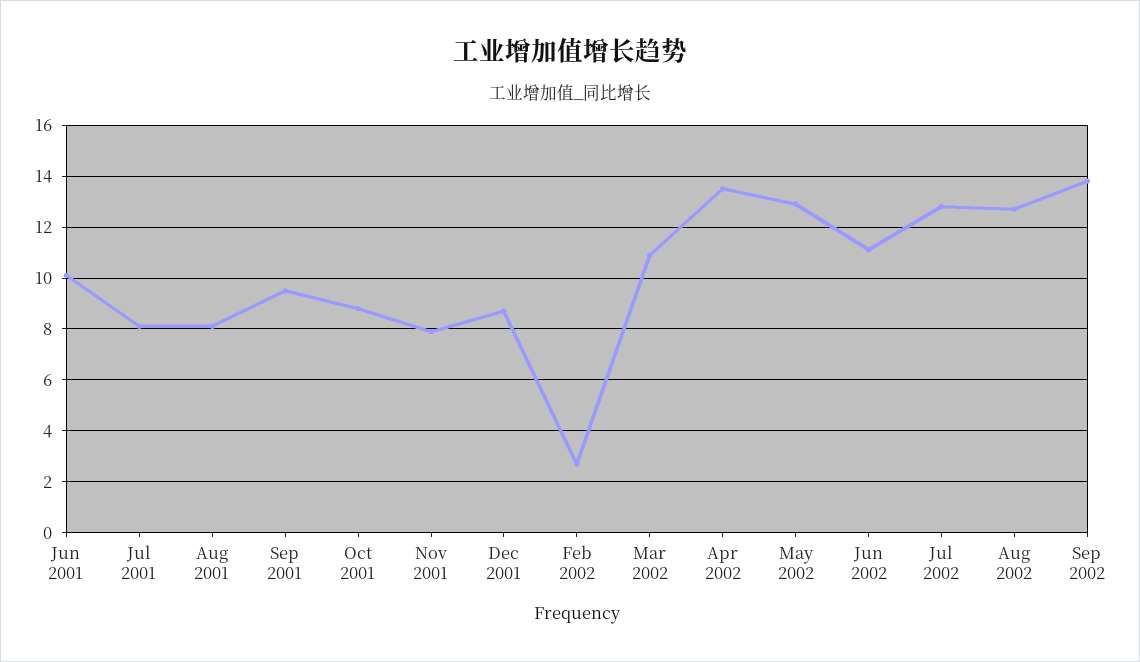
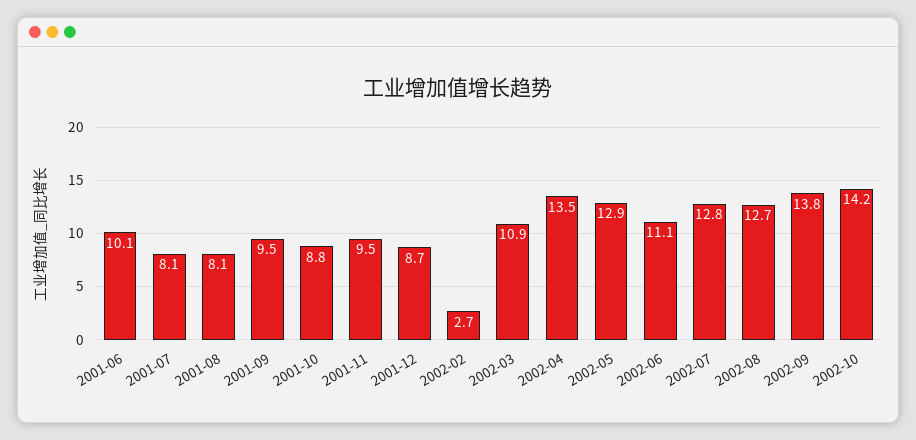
Nov 2001: 8 -> 9.5
2002-10: none -> 14.2

